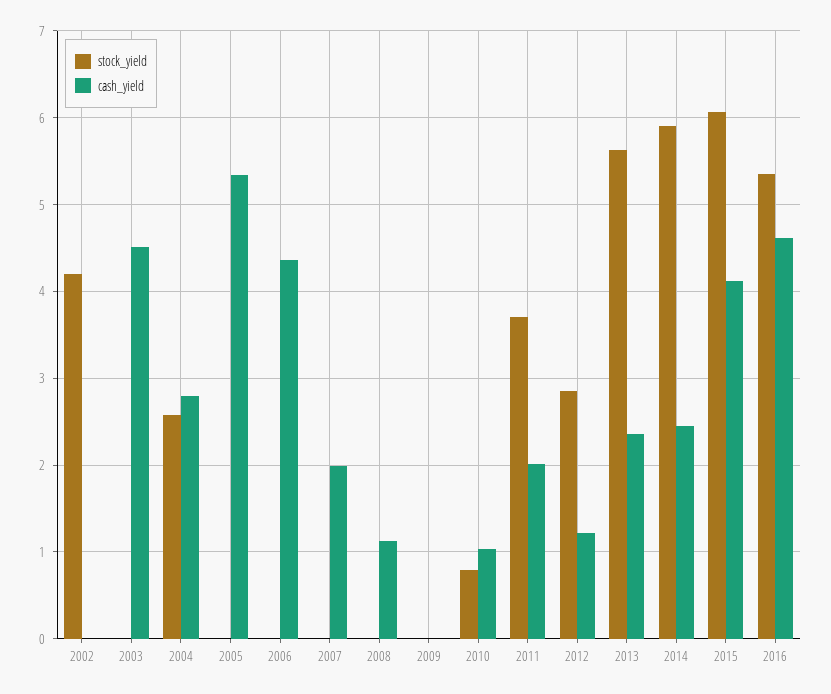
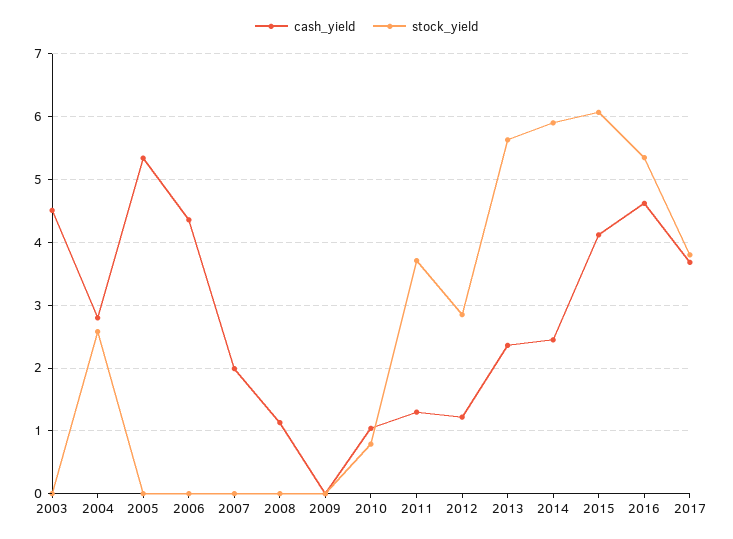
stock_yield, 2002: 4.2 -> none
cash_yield, 2002: 0 -> none
cash_yield, 2011: 2 -> 1.3
cash_yield, 2017: none -> 3.7
stock_yield, 2017: none -> 3.8

